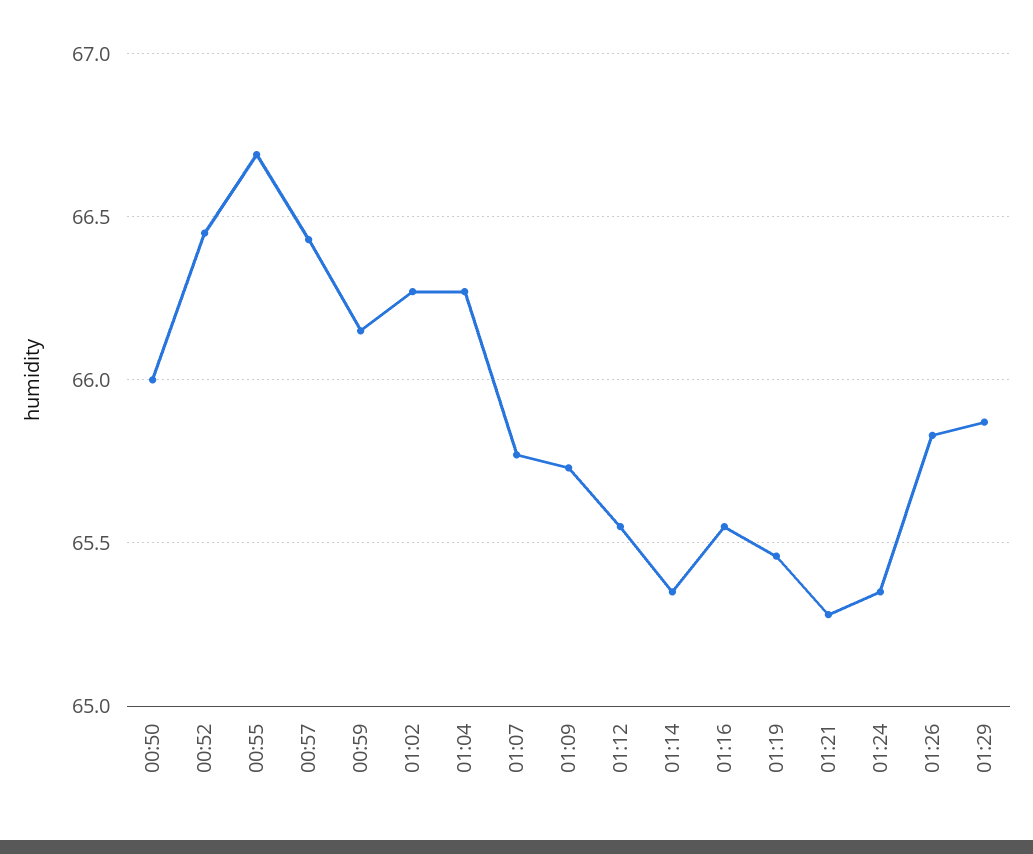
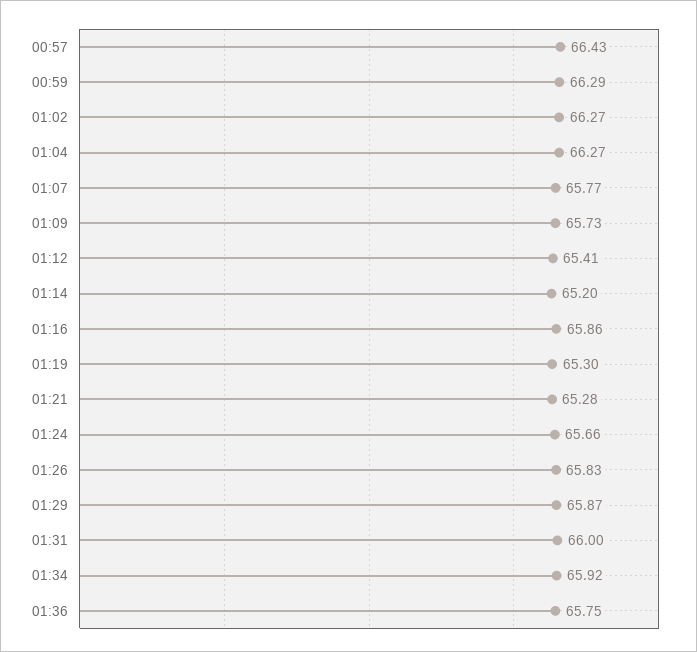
00:50: 66 -> none
00:52: 66.45 -> none
00:55: 66.7 -> none
00:59: 66.15 -> 66.29
01:12: 65.55 -> 65.41
01:14: 65.35 -> 65.2
01:16: 65.55 -> 65.86
01:19: 65.45 -> 65.3
01:24: 65.35 -> 65.66
01:31: none -> 66
01:34: none -> 65.92
01:36: none -> 65.75

